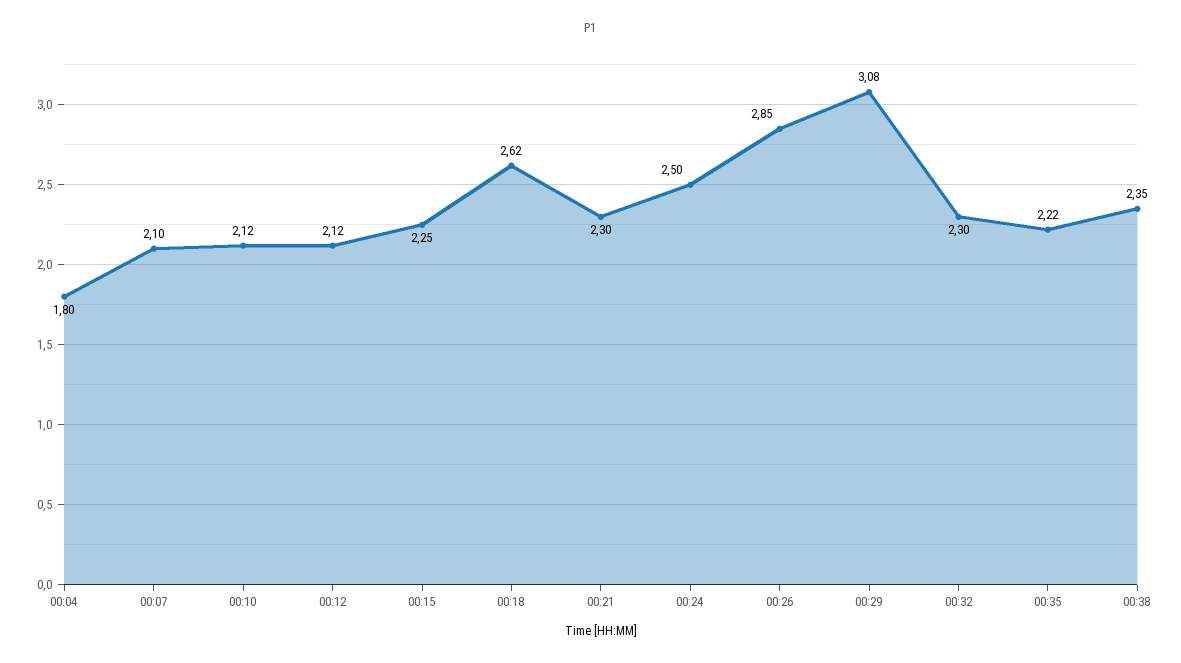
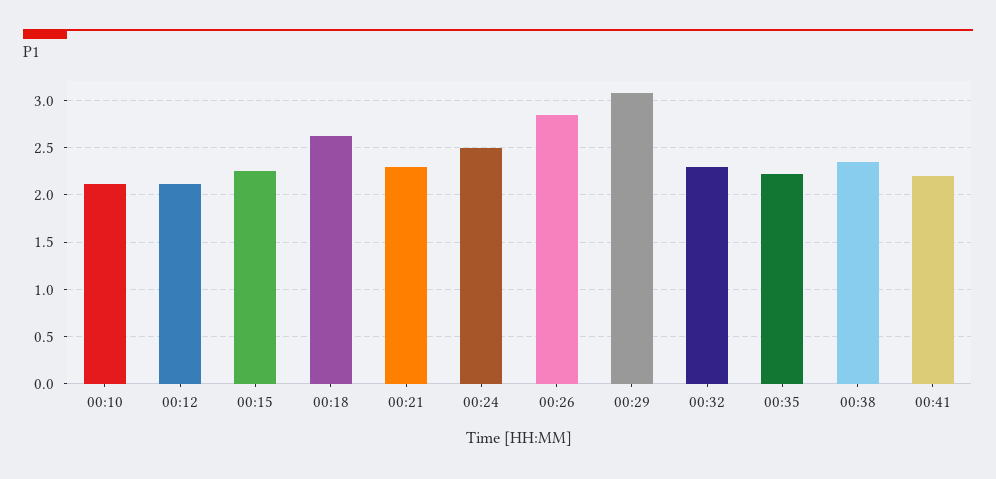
00:04: 1.8 -> none
00:07: 2.1 -> none
00:41: none -> 2.2

